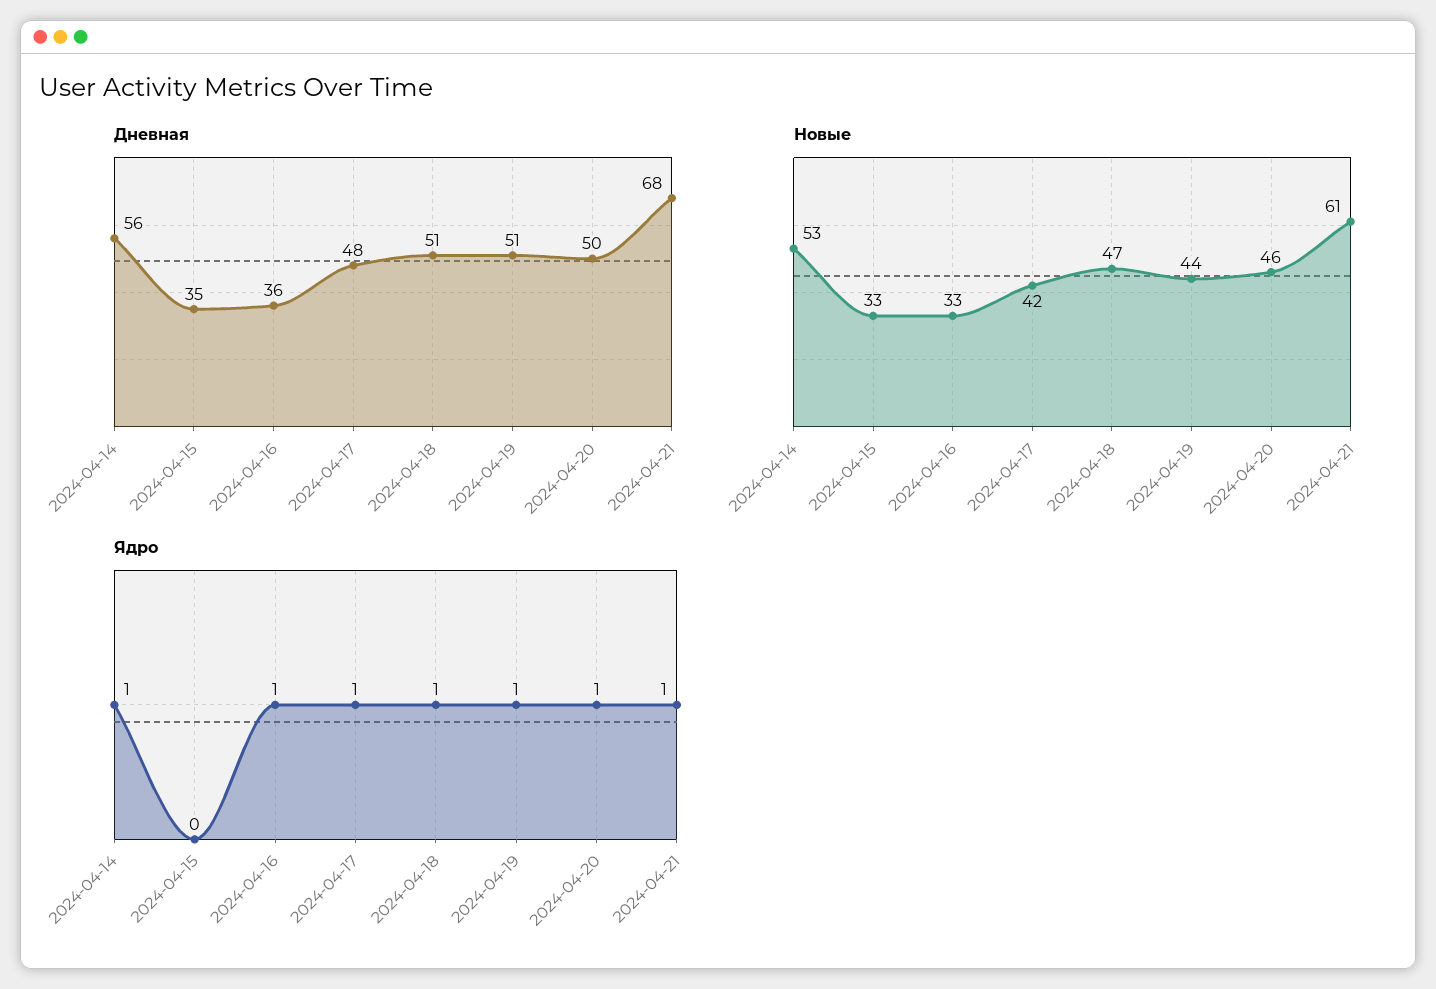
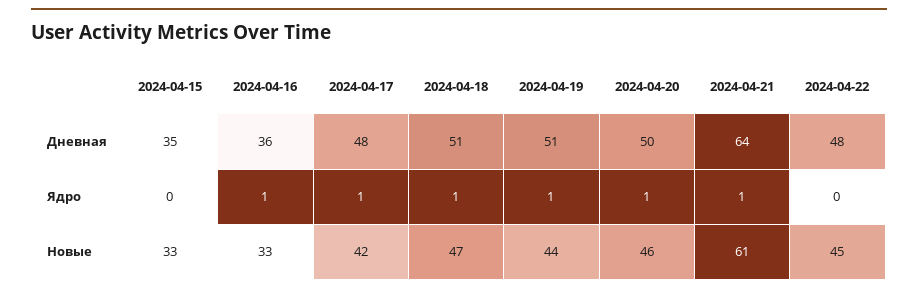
Дневная, 2024-04-14: 56 -> none
Дневная, 2024-04-21: 68 -> 64
Новые, 2024-04-14: 53 -> none
Ядро, 2024-04-14: 1 -> none
Дневная, 2024-04-22: none -> 48
Ядро, 2024-04-22: none -> 0
Новые, 2024-04-22: none -> 45

